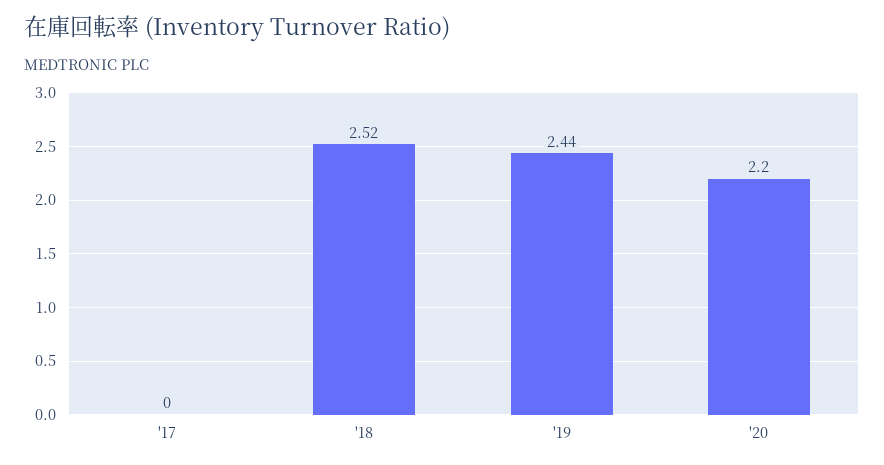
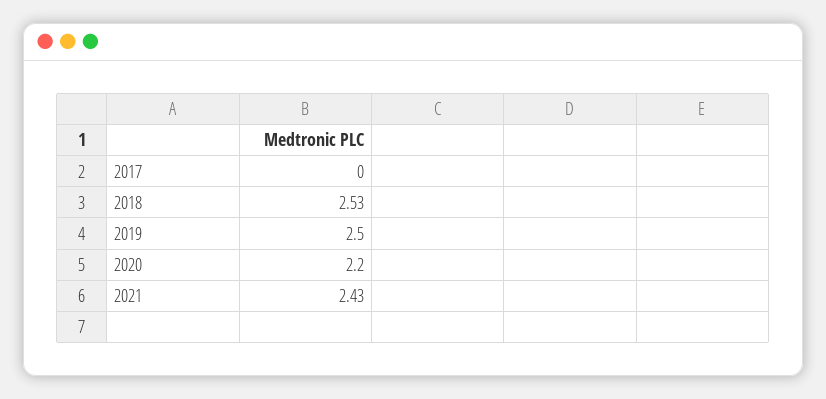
'18: 2.52 -> 2.53
'19: 2.44 -> 2.5
2021: none -> 2.43

